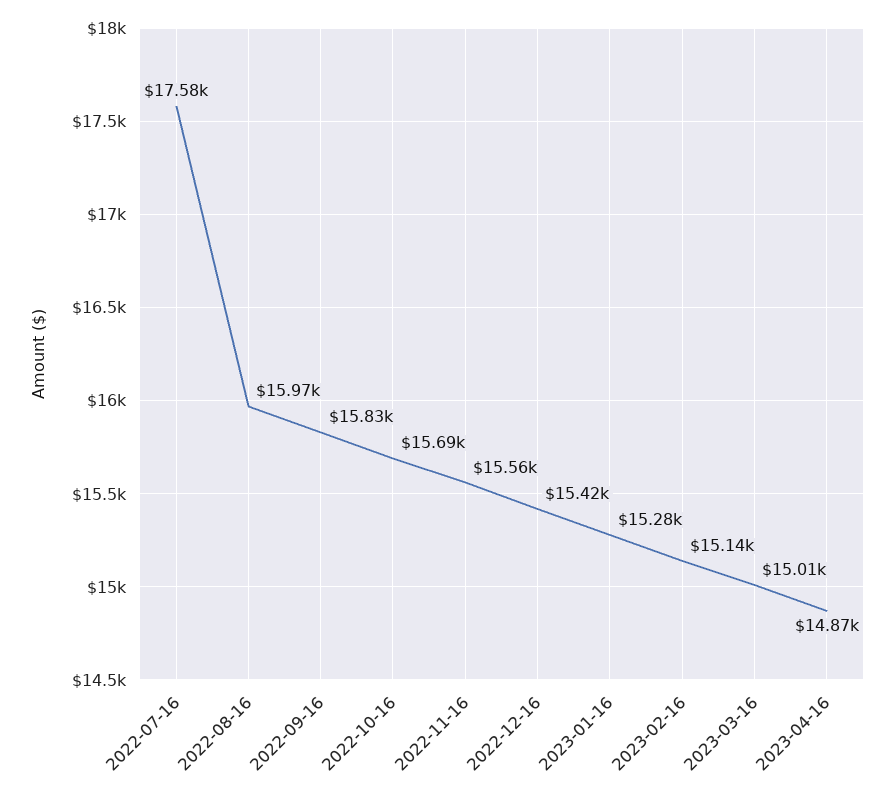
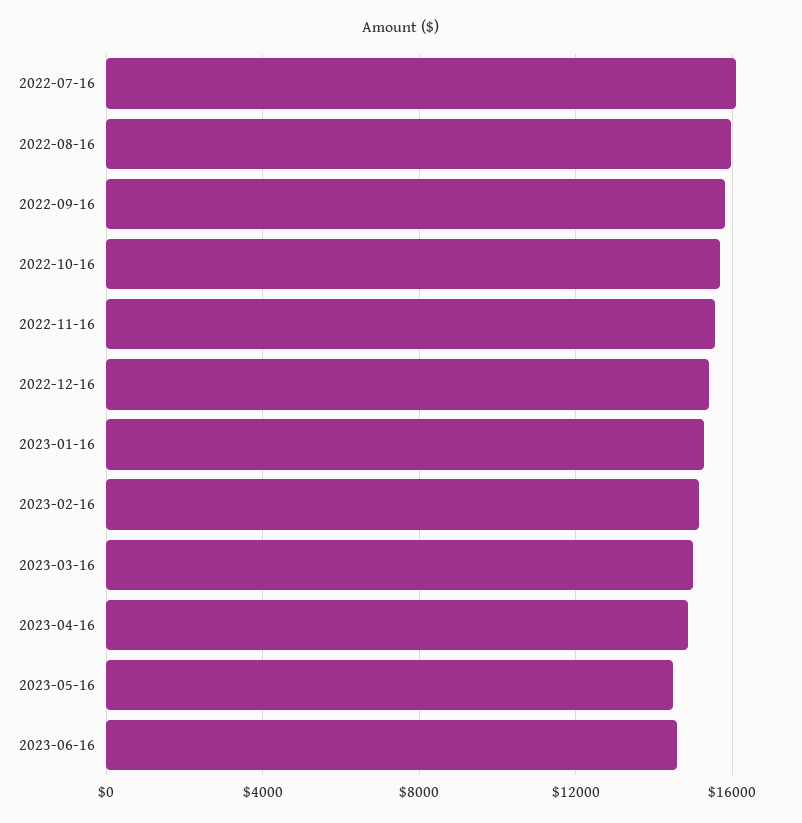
2022-07-16: 17580 -> 16000
2023-05-16: none -> 14500
2023-06-16: none -> 14500

